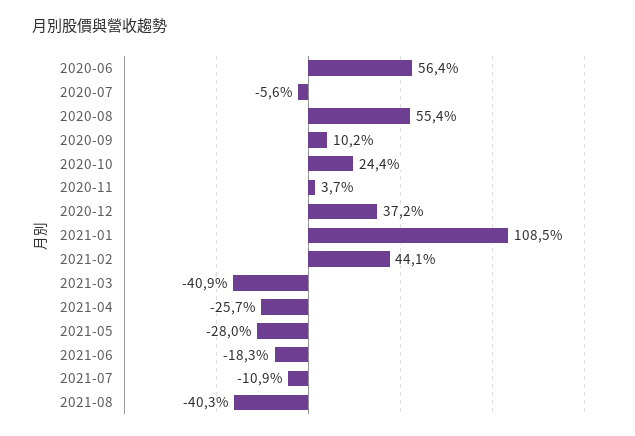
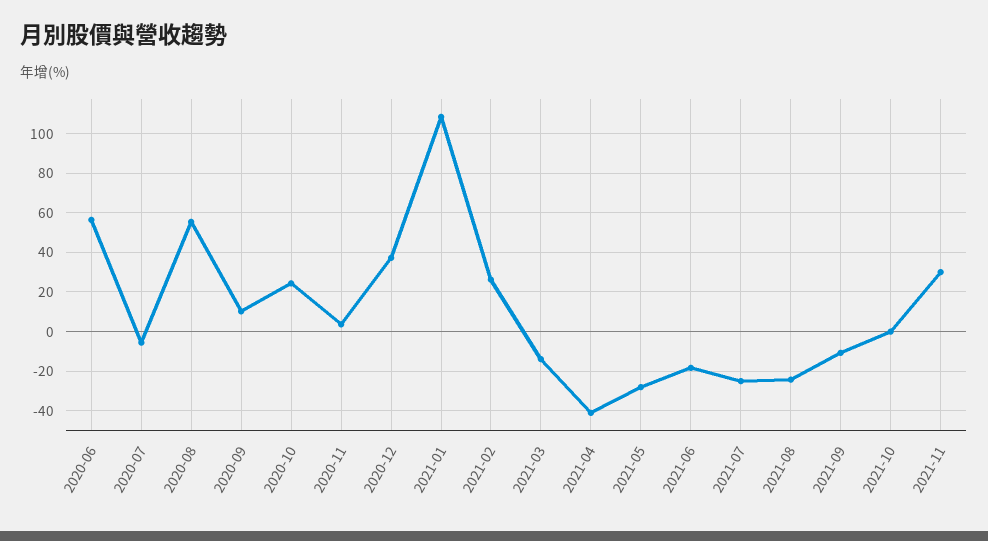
2021-02: 44.1 -> 25
2021-03: -40.9 -> -15
2021-04: -25.7 -> -40
2021-07: -10.9 -> -25
2021-08: -40.3 -> -25
2021-09: none -> -10
2021-10: none -> 0
2021-11: none -> 30

